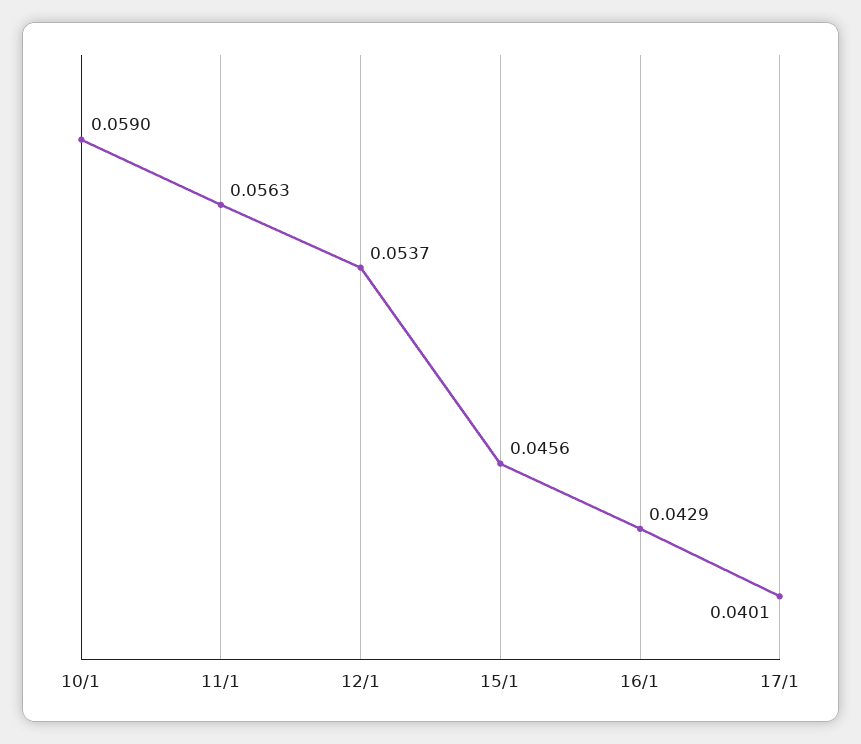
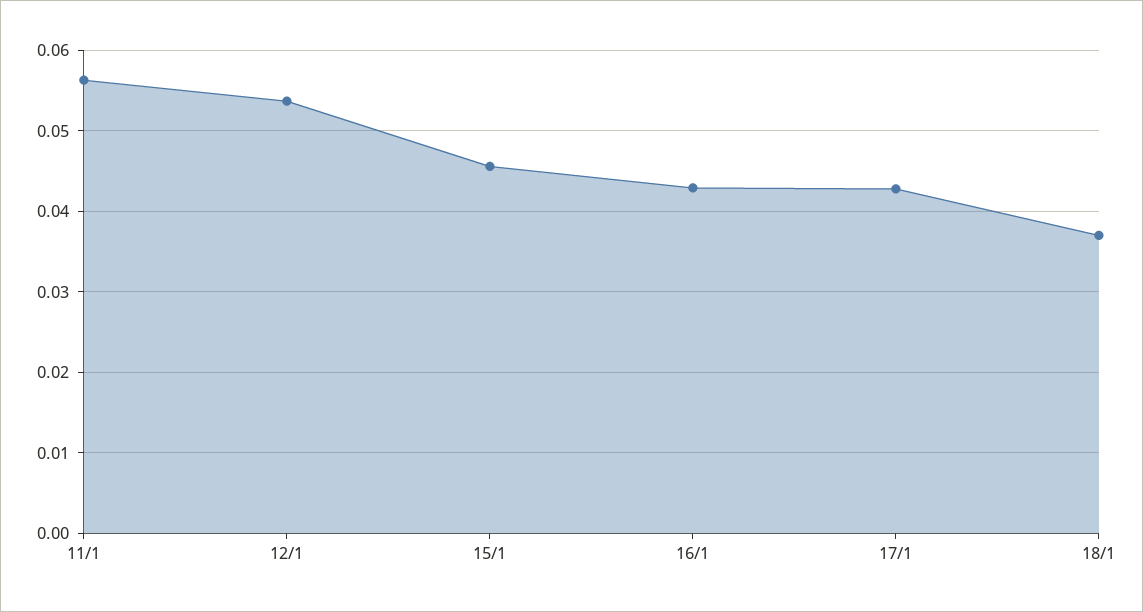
10/1: 0.059 -> none
17/1: 0.0401 -> 0.043
18/1: none -> 0.037

